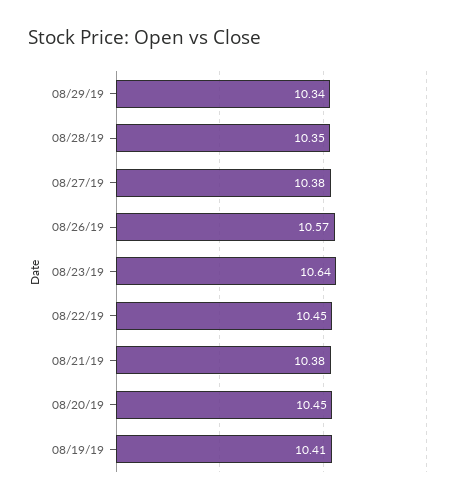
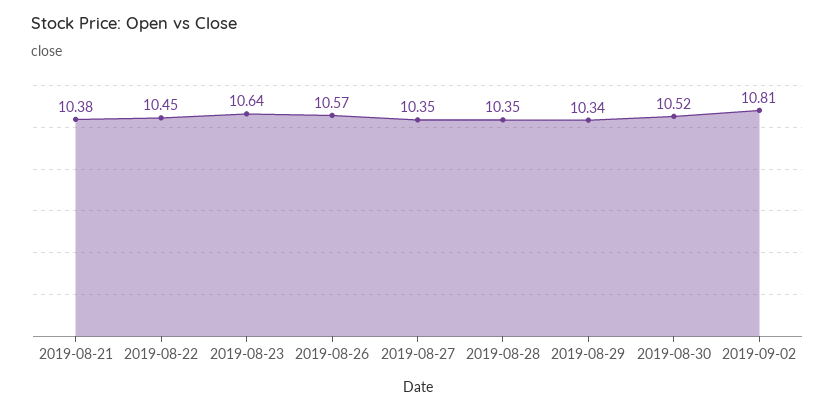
08/27/19: 10.38 -> 10.35
08/20/19: 10.45 -> none
08/19/19: 10.41 -> none
2019-08-30: none -> 10.52
2019-09-02: none -> 10.81

